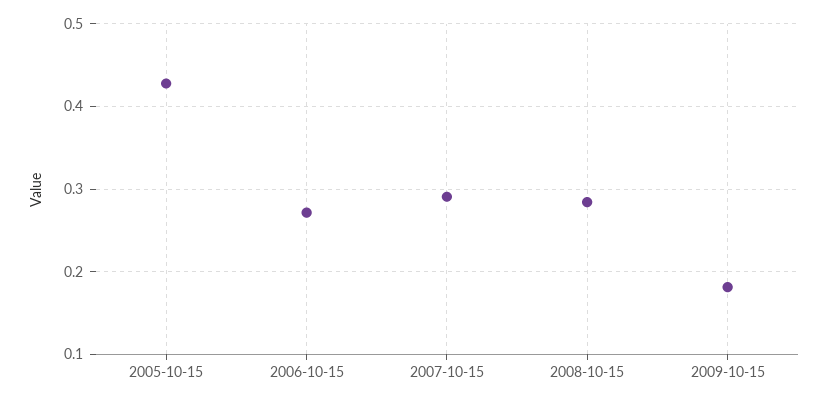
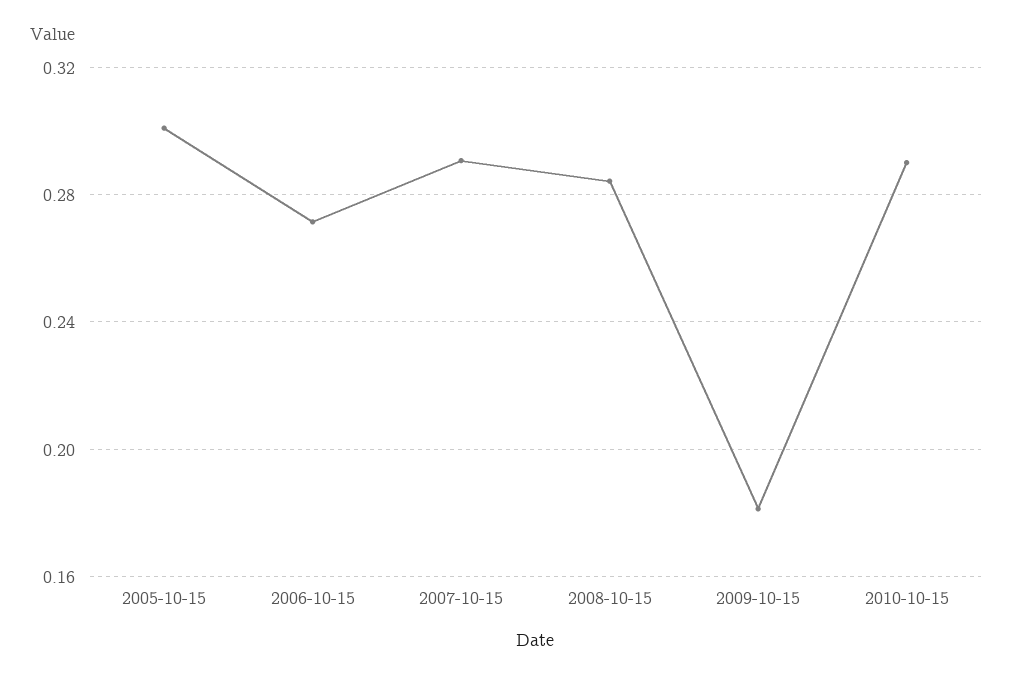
2005-10-15: 0.43 -> 0.3
2010-10-15: none -> 0.29

